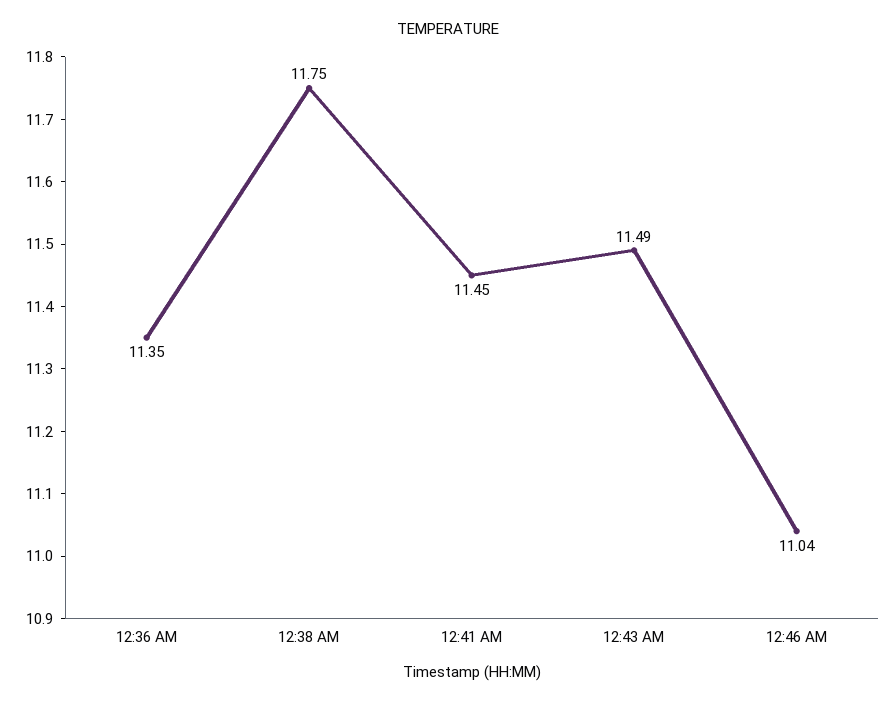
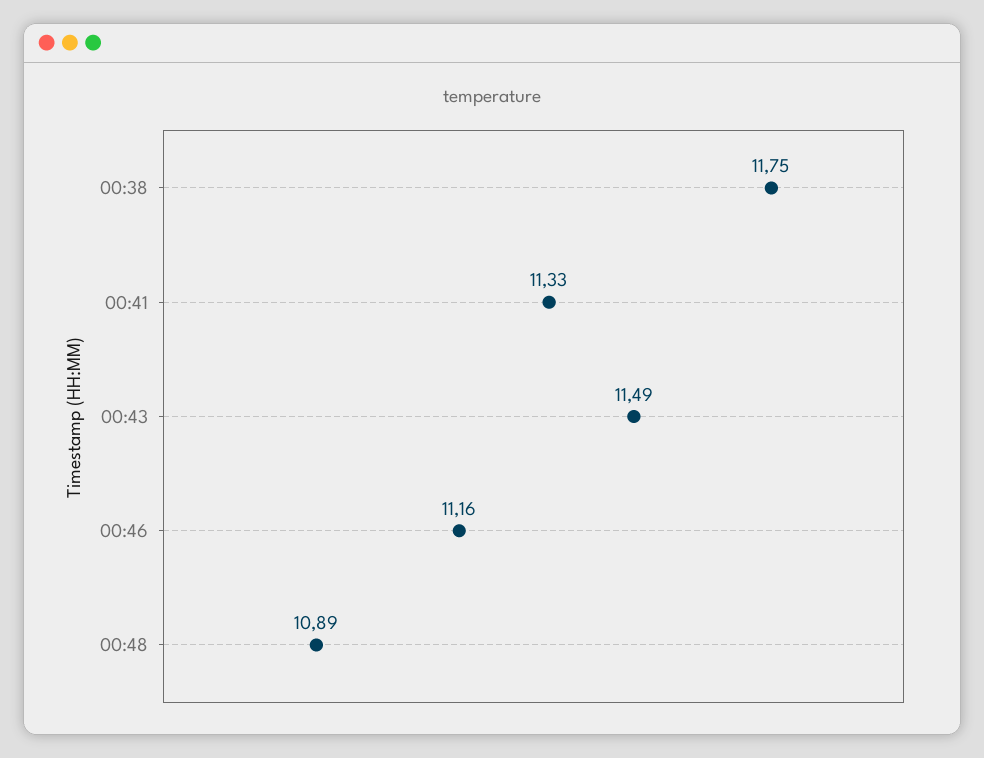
12:36 AM: 11.35 -> none
12:41 AM: 11.45 -> 11.33
12:46 AM: 11.04 -> 11.16
00:48: none -> 10.89

